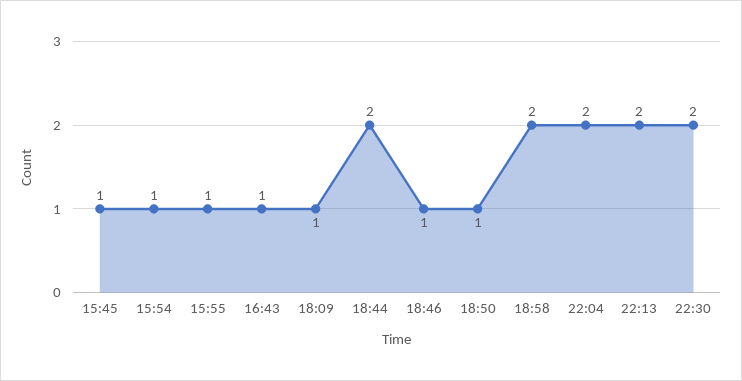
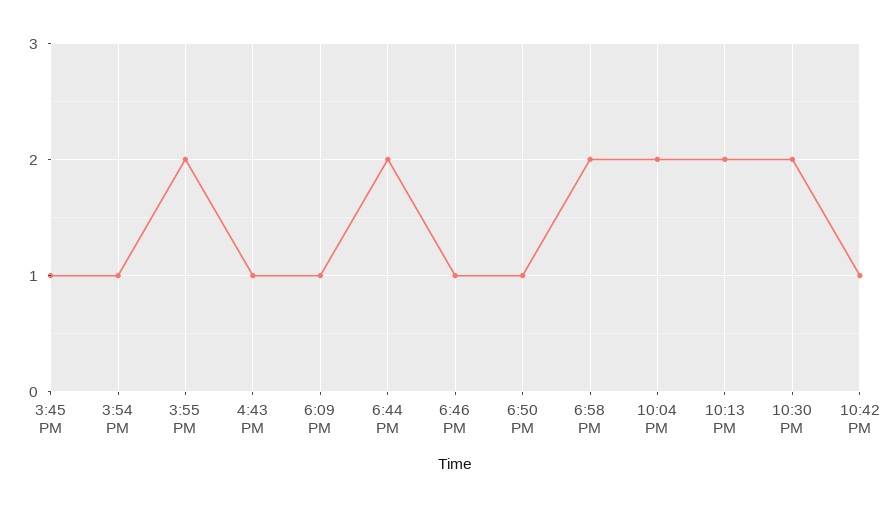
15:55: 1 -> 2
10:42 PM: none -> 1

